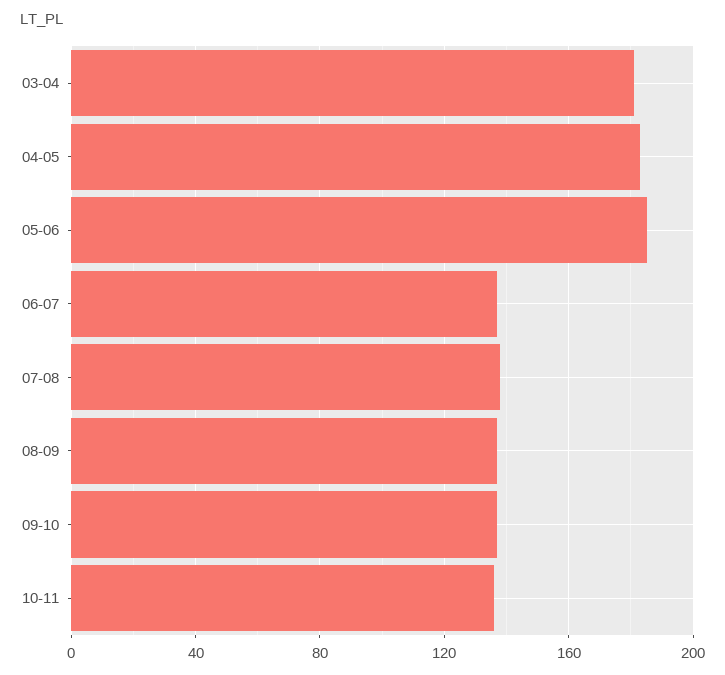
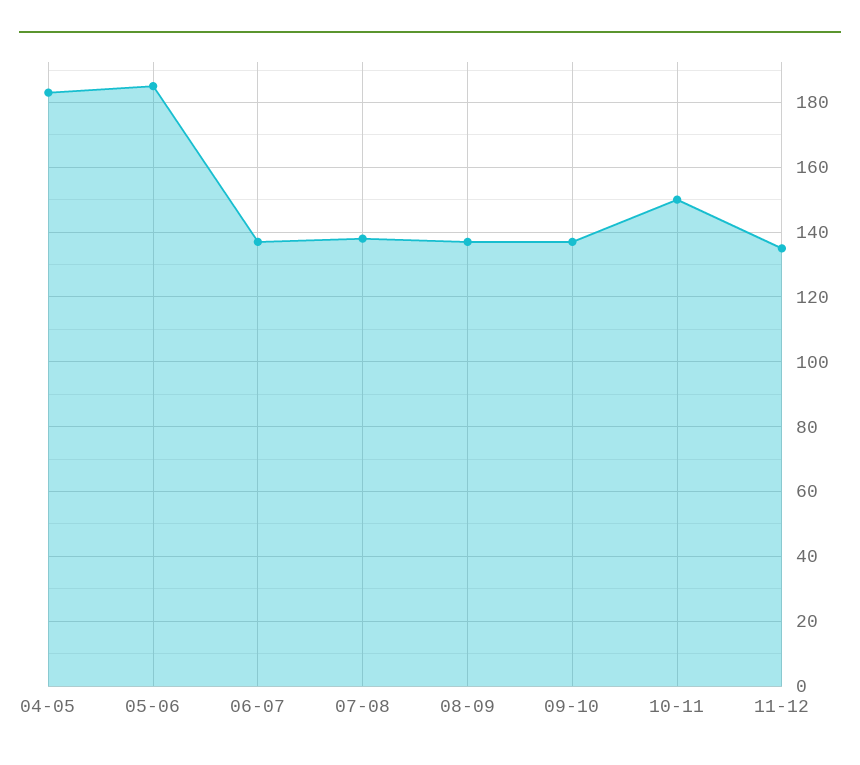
03-04: 180 -> none
10-11: 135 -> 150
11-12: none -> 135

